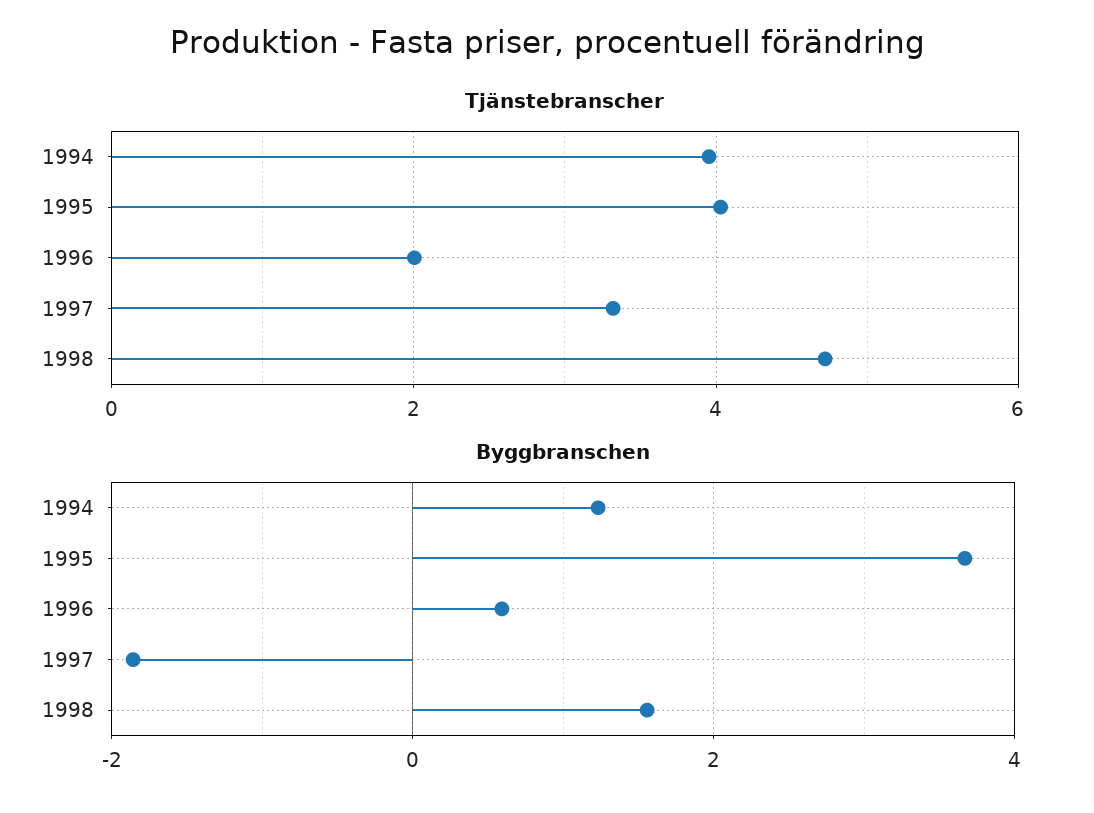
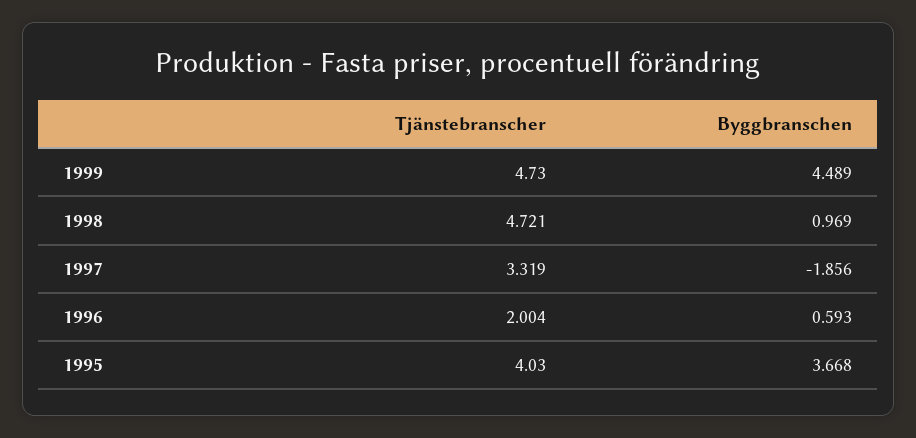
Tjänstebranscher, 1994: 4 -> none
Byggbranschen, 1994: 1.2 -> none
Byggbranschen, 1998: 1.6 -> 0.969
Tjänstebranscher, 1999: none -> 4.73
Byggbranschen, 1999: none -> 4.489

